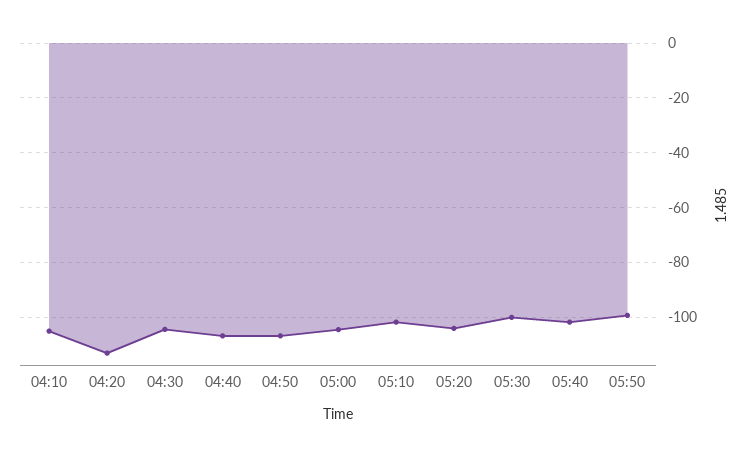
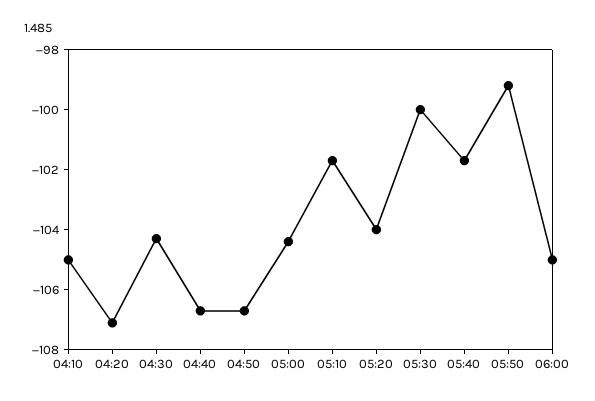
04:20: -112.5 -> -107
06:00: none -> -105

